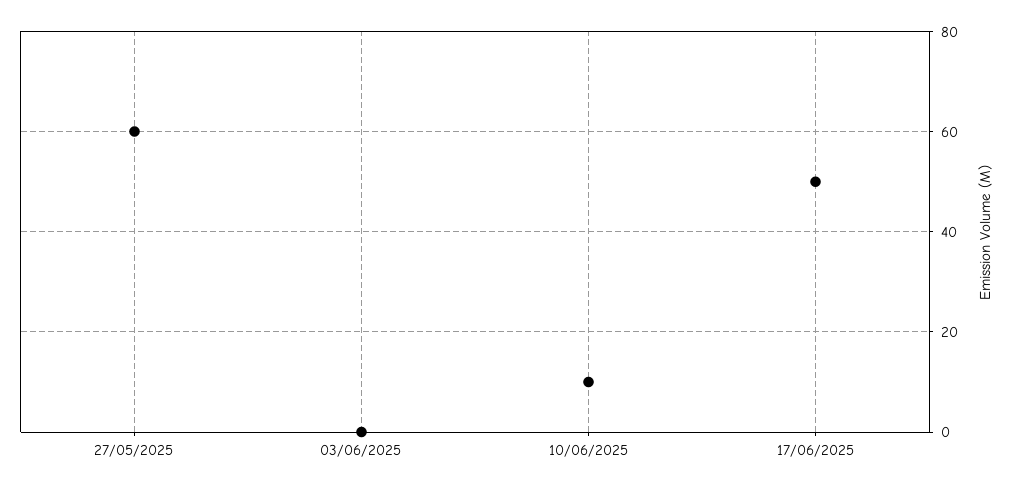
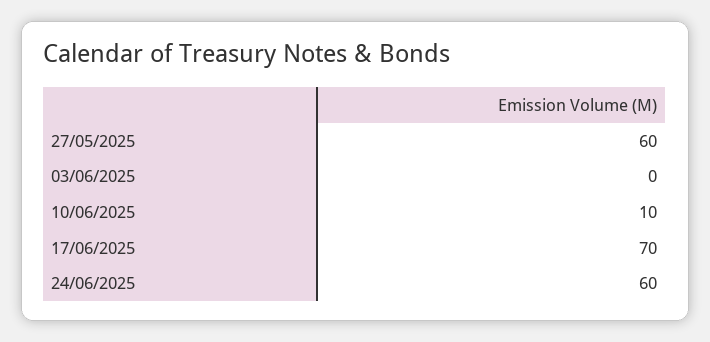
17/06/2025: 50 -> 70
24/06/2025: none -> 60

